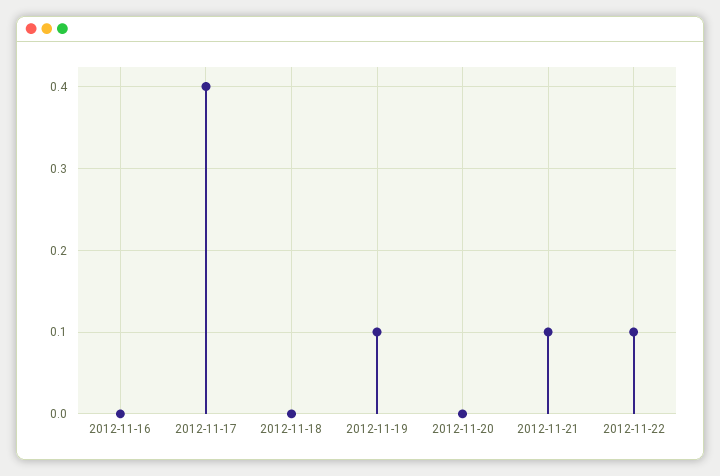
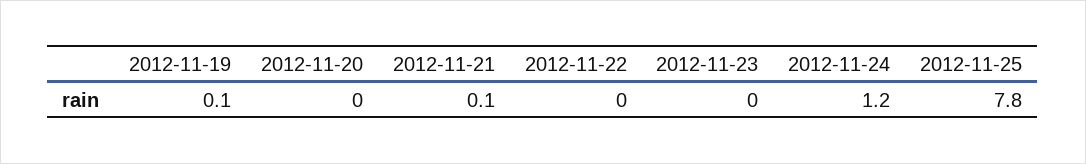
2012-11-16: 0 -> none
2012-11-17: 0.4 -> none
2012-11-18: 0 -> none
2012-11-22: 0.1 -> 0
2012-11-23: none -> 0
2012-11-24: none -> 1.2
2012-11-25: none -> 7.8

